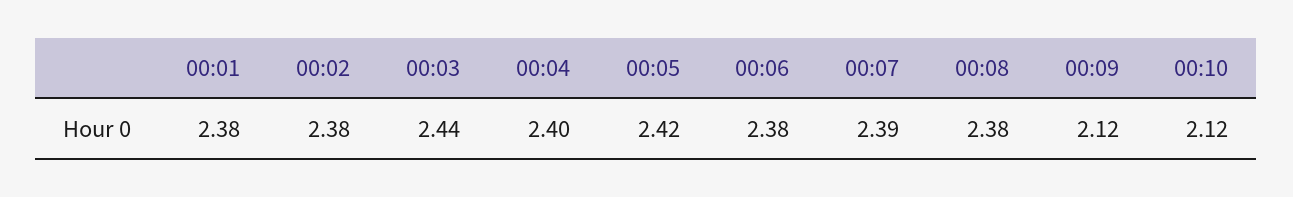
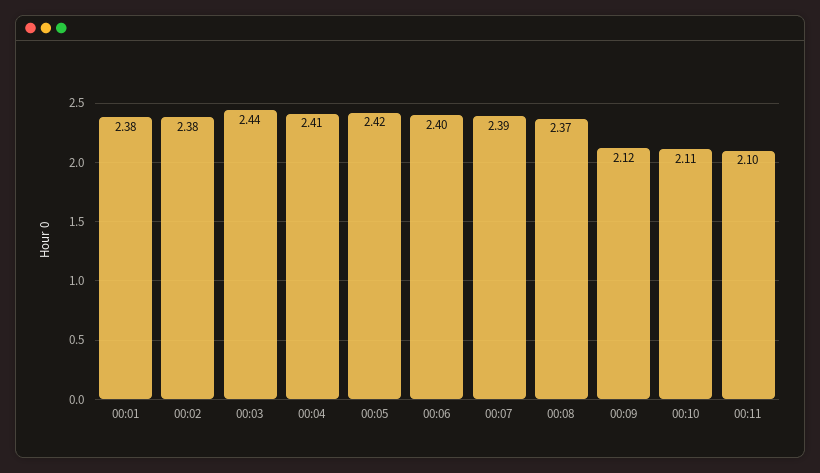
00:04: 2.4 -> 2.41
00:06: 2.38 -> 2.4
00:08: 2.38 -> 2.37
00:10: 2.12 -> 2.11
00:11: none -> 2.1

